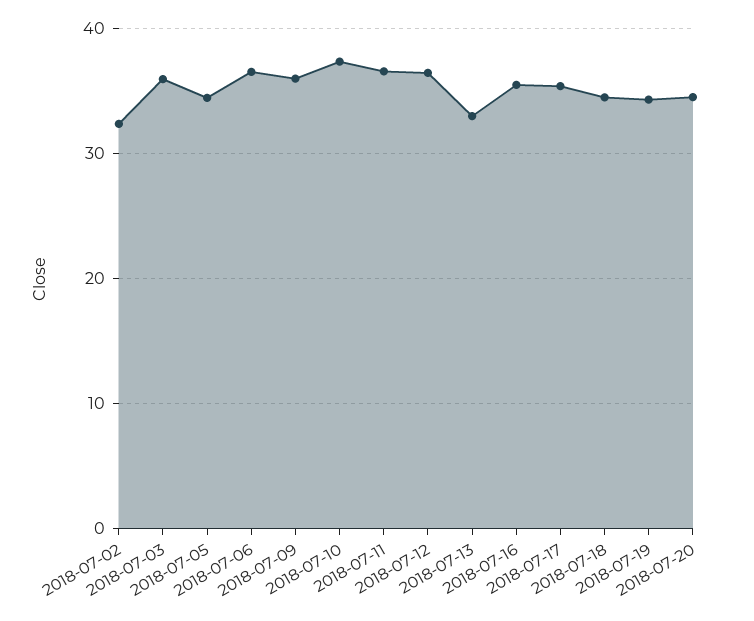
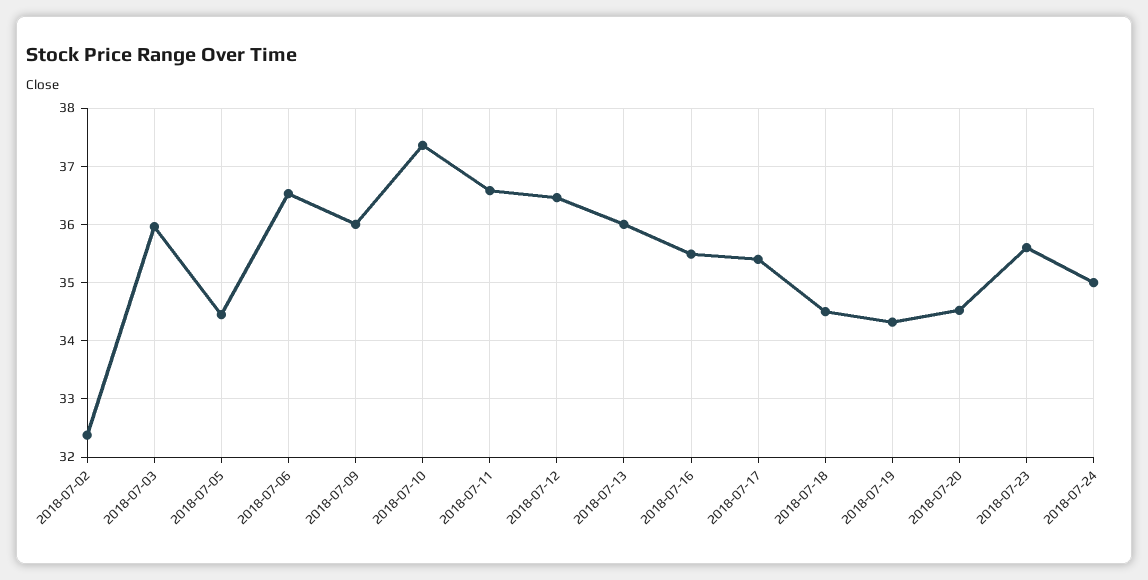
2018-07-13: 33 -> 36
2018-07-23: none -> 35.6
2018-07-24: none -> 35

